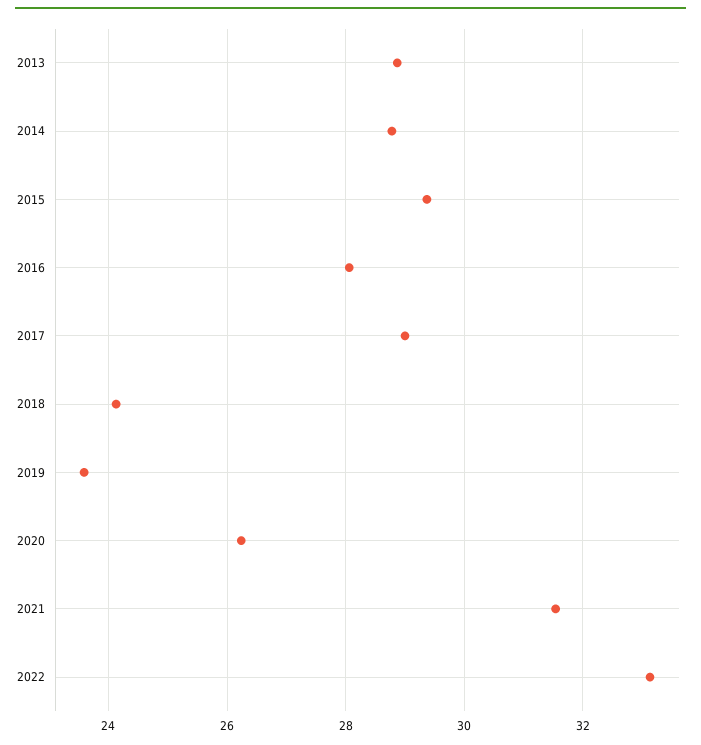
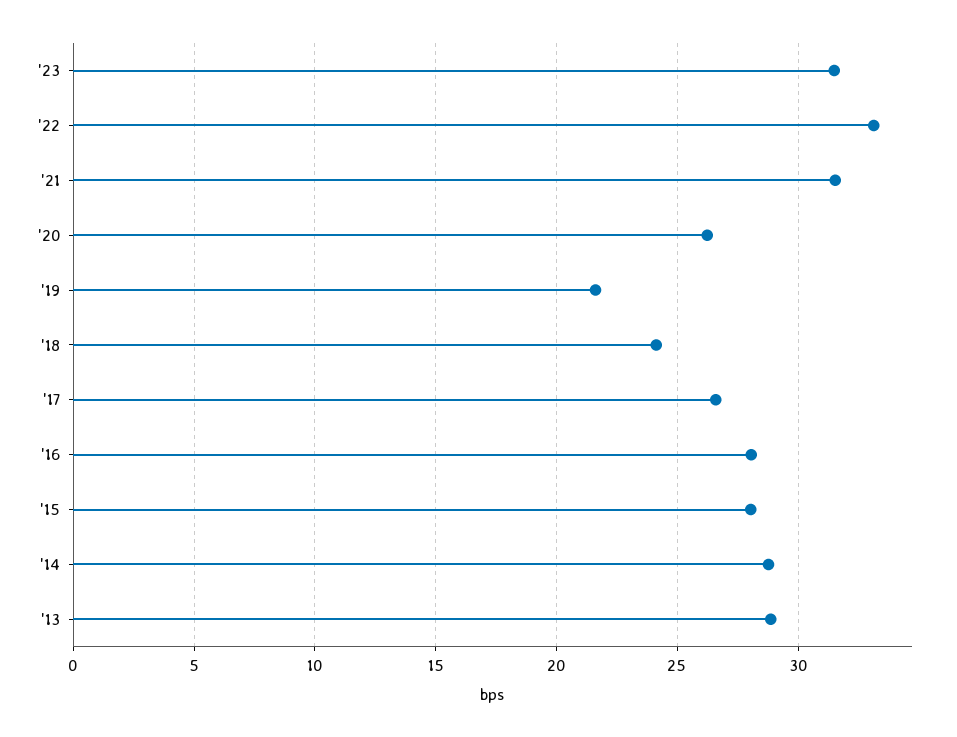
2015: 29.4 -> 28
2017: 29 -> 26.5
2019: 23.6 -> 21.5
'23: none -> 31.5

